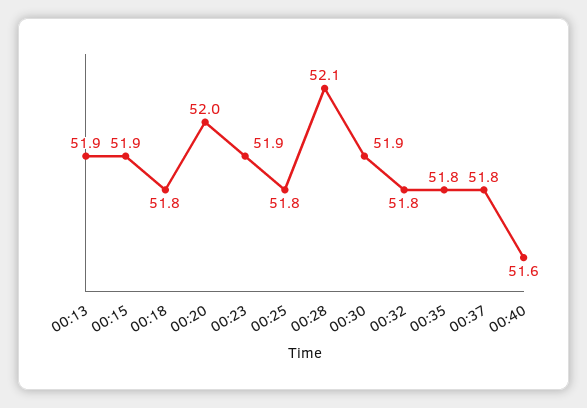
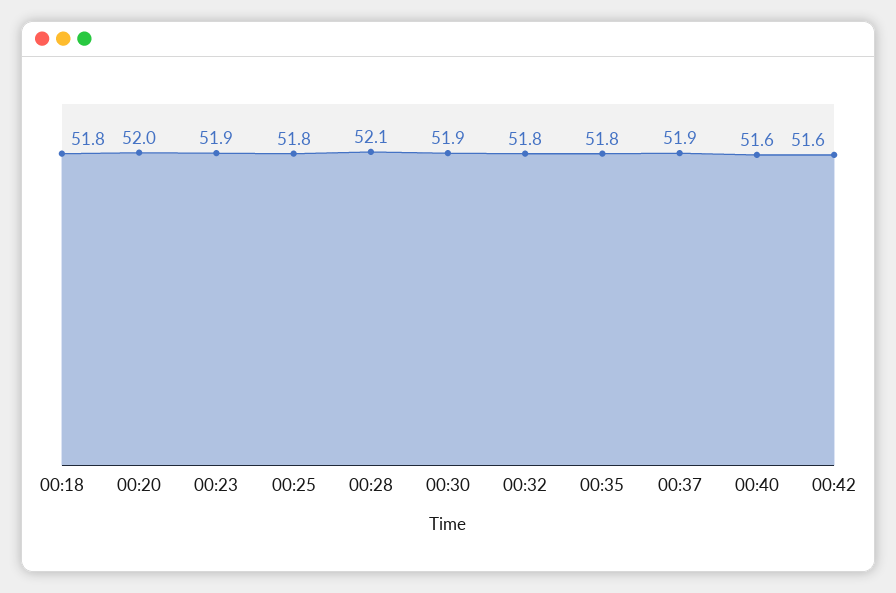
00:13: 51.9 -> none
00:15: 51.9 -> none
00:37: 51.8 -> 51.9
00:42: none -> 51.6

